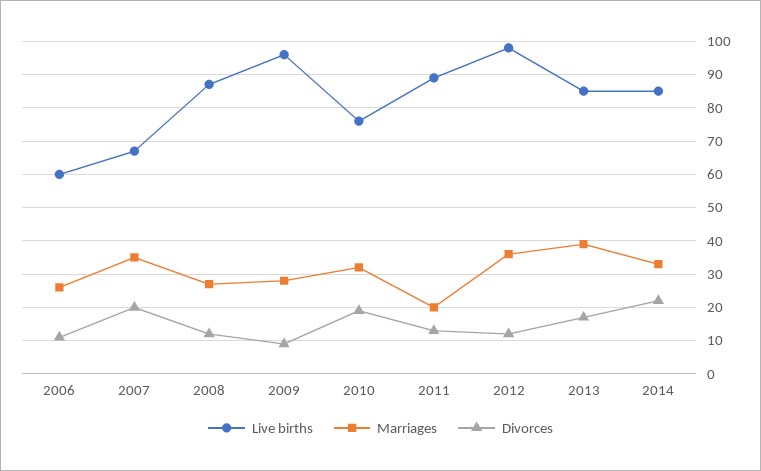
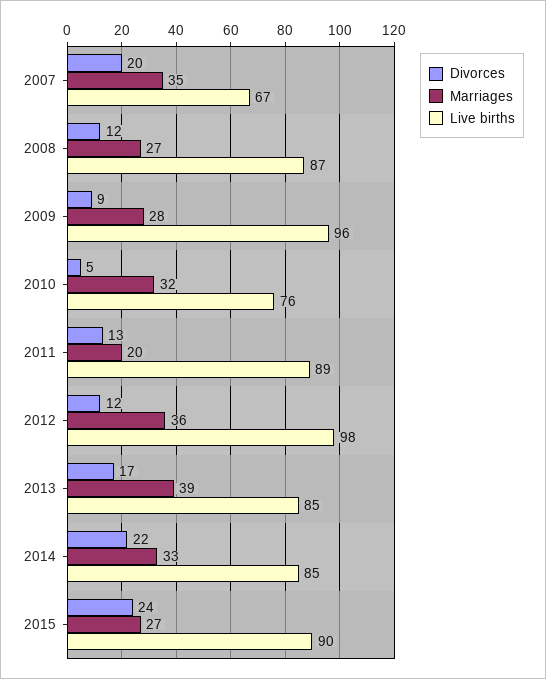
Live births, 2006: 60 -> none
Marriages, 2006: 25 -> none
Divorces, 2006: 10 -> none
Divorces, 2010: 20 -> 5
Divorces, 2015: none -> 24
Marriages, 2015: none -> 27
Live births, 2015: none -> 90

